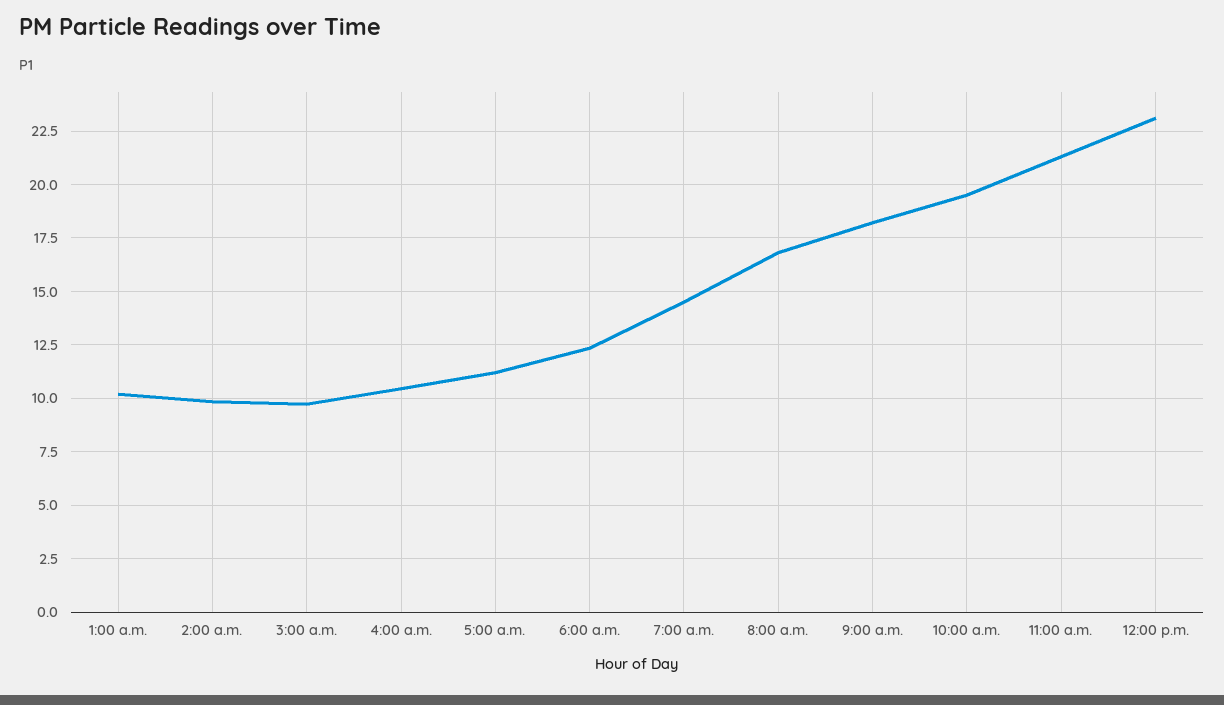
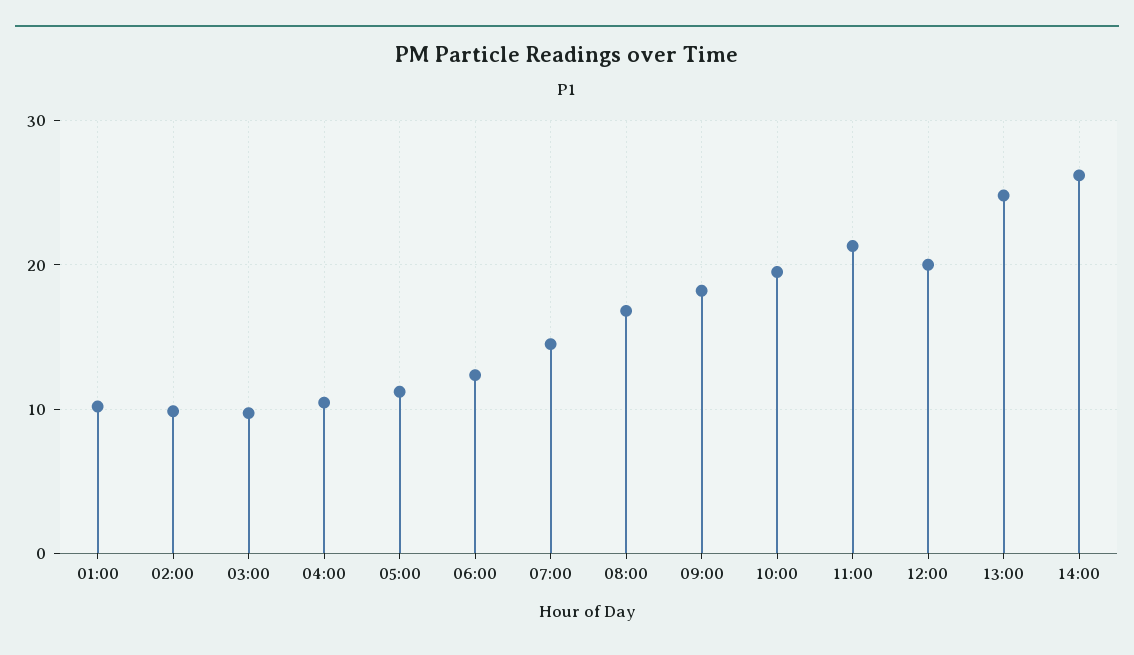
12:00 p.m.: 23 -> 20
13:00: none -> 25
14:00: none -> 26

